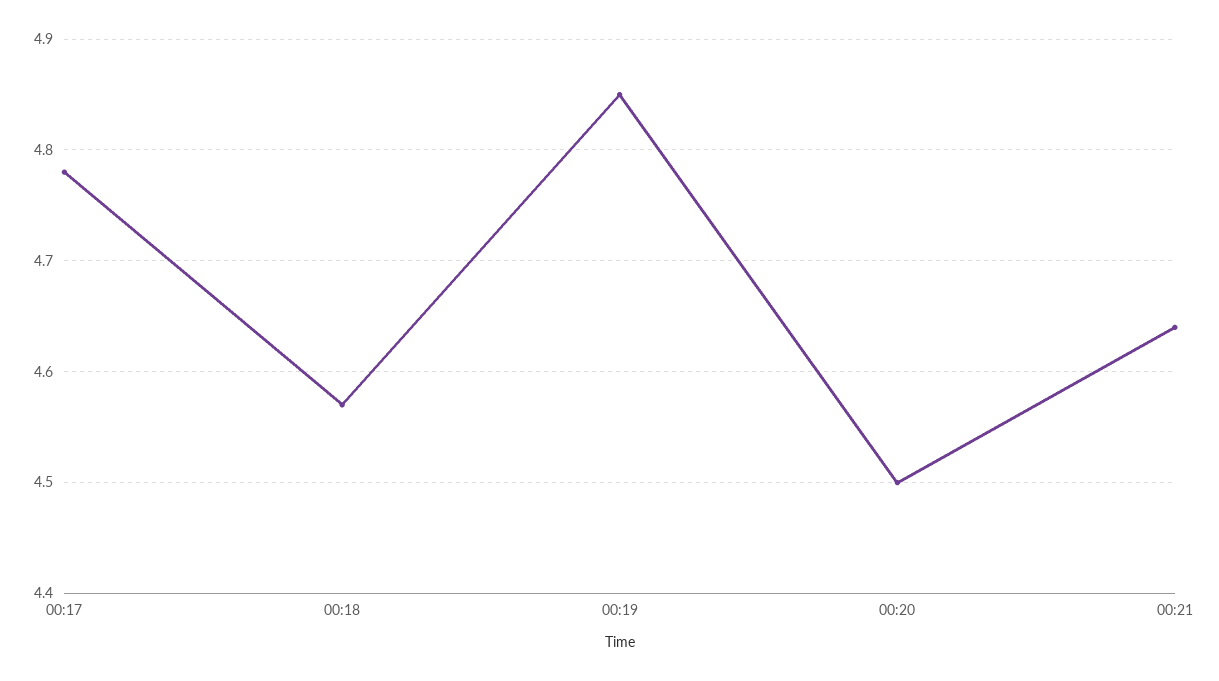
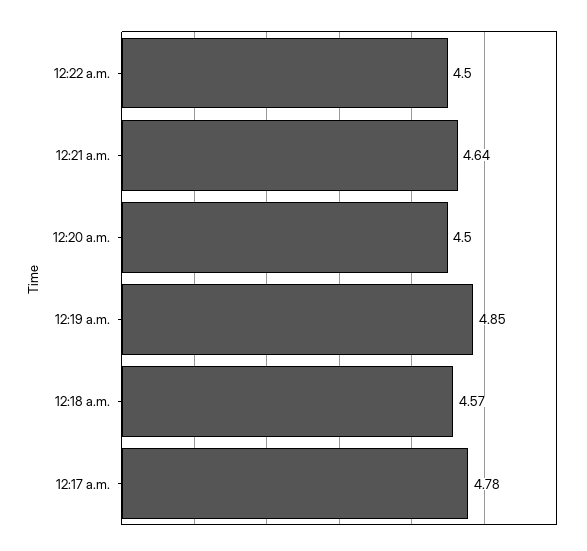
12:22 a.m.: none -> 4.5

